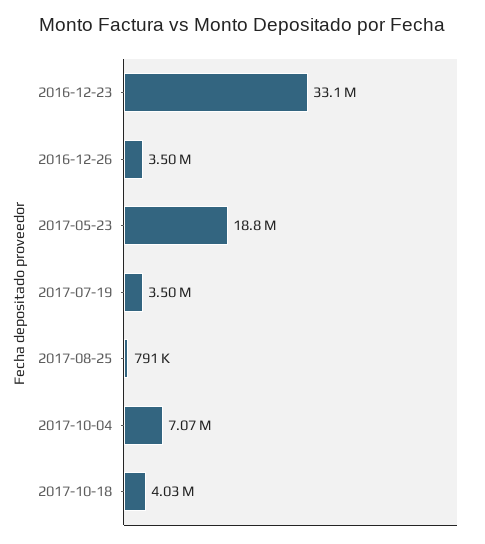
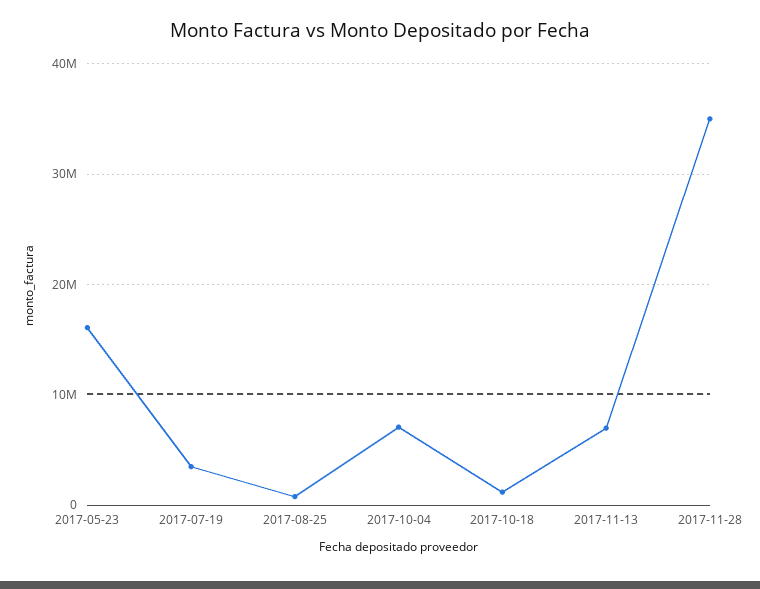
2016-12-23: 33100000 -> none
2016-12-26: 3500000 -> none
2017-05-23: 18800000 -> 16000000
2017-10-18: 4030000 -> 1000000
2017-11-13: none -> 7000000
2017-11-28: none -> 35000000

